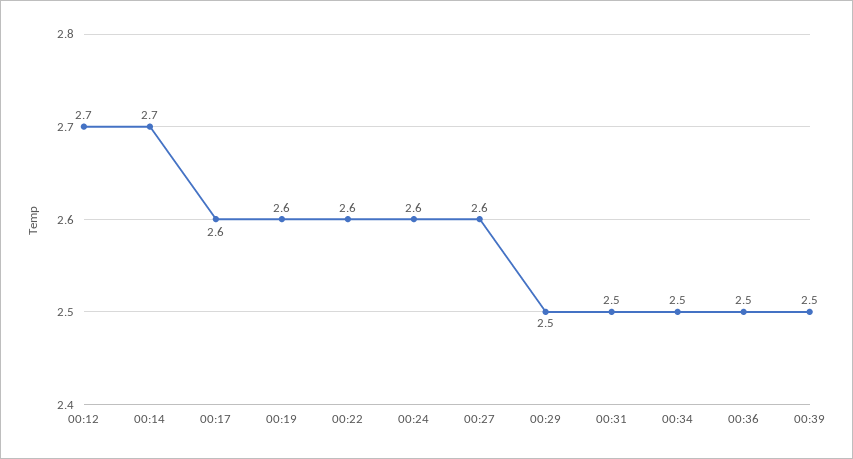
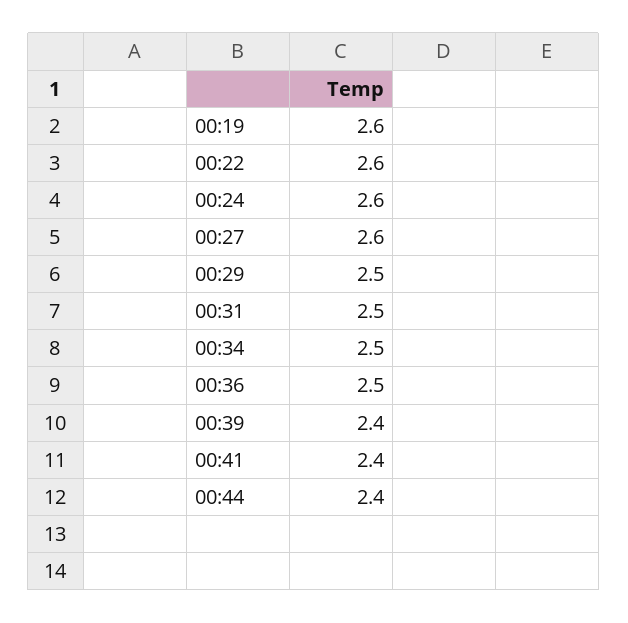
00:12: 2.7 -> none
00:14: 2.7 -> none
00:17: 2.6 -> none
00:39: 2.5 -> 2.4
00:41: none -> 2.4
00:44: none -> 2.4

